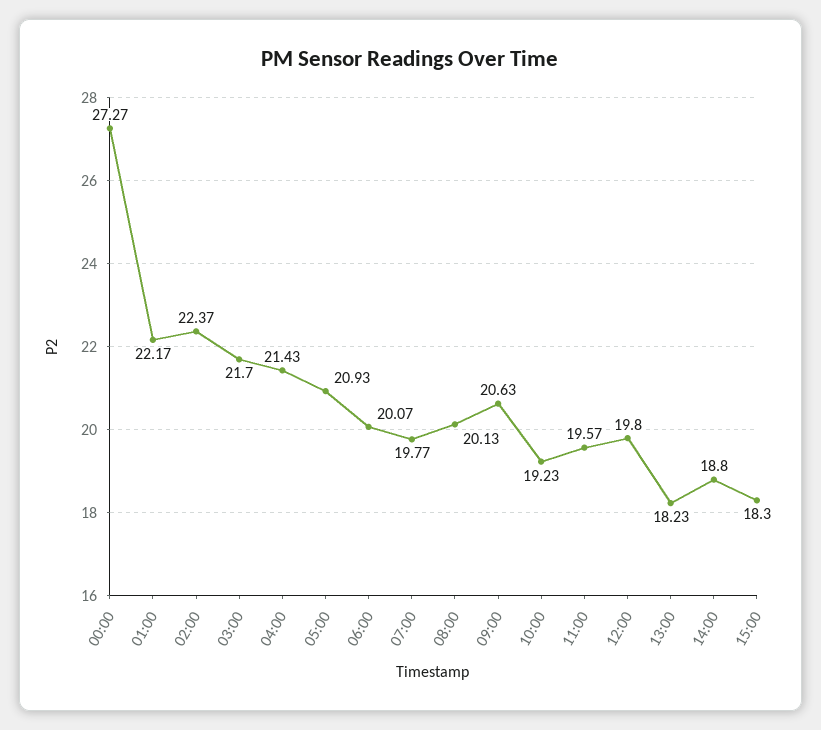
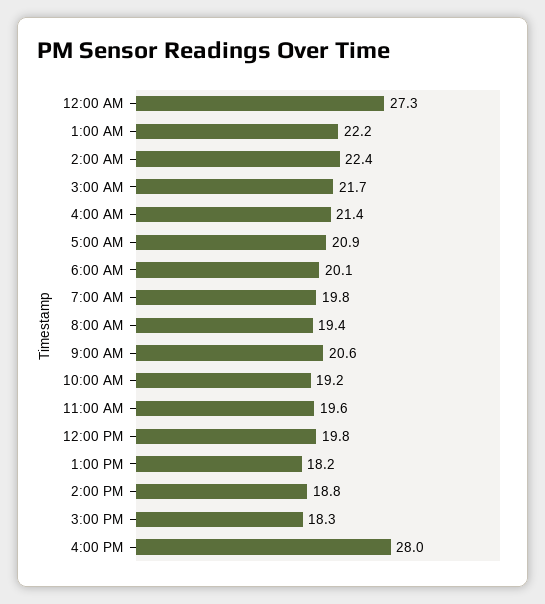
08:00: 20.13 -> 19.4
4:00 PM: none -> 28

